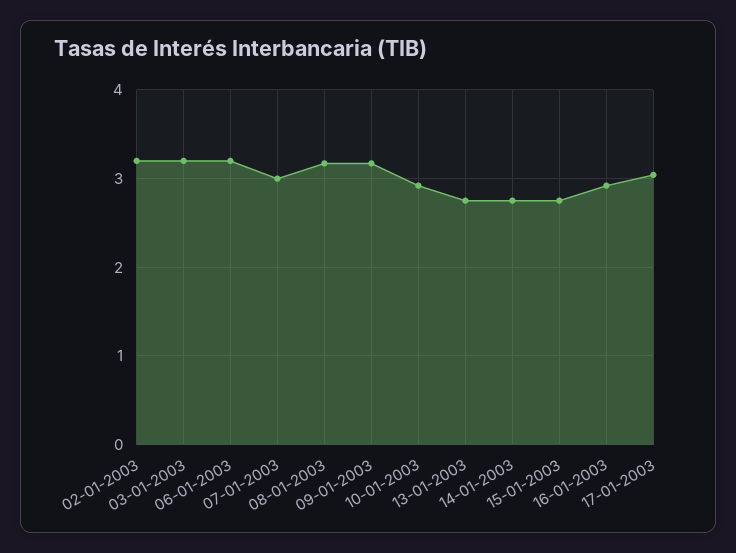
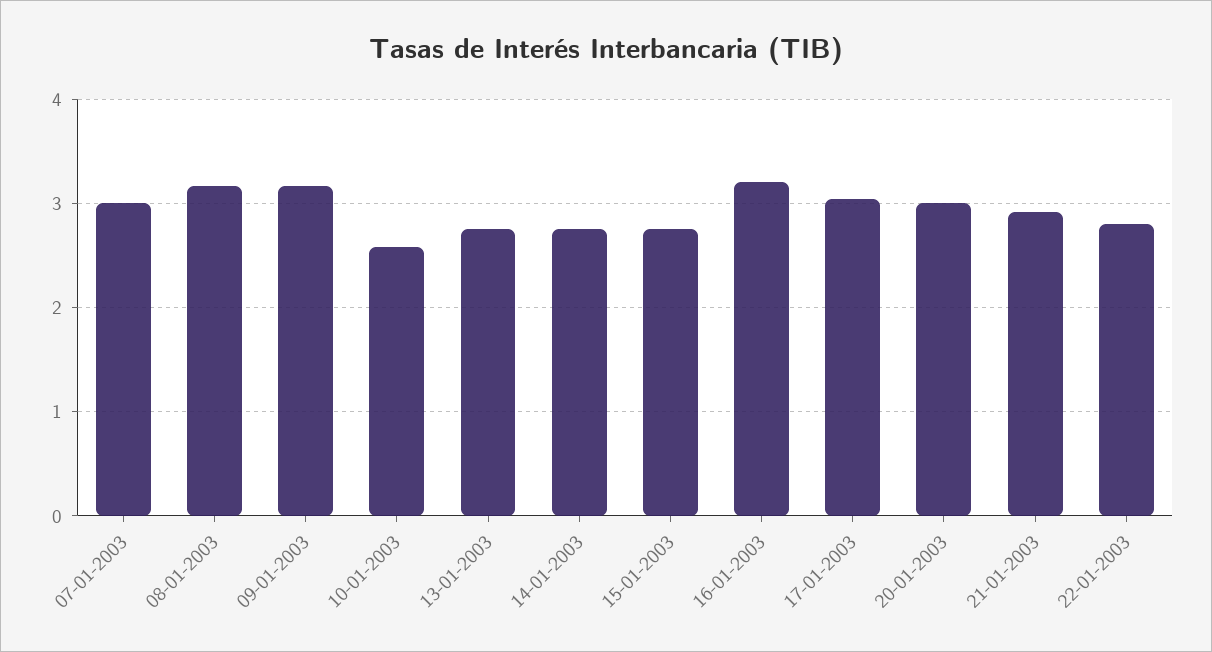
02-01-2003: 3.2 -> none
03-01-2003: 3.2 -> none
06-01-2003: 3.2 -> none
10-01-2003: 2.9 -> 2.6
16-01-2003: 2.9 -> 3.2
20-01-2003: none -> 3
21-01-2003: none -> 2.9
22-01-2003: none -> 2.8

